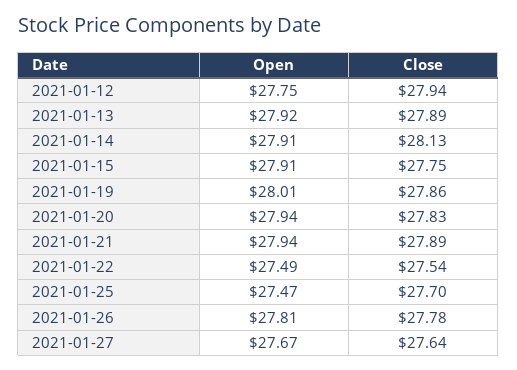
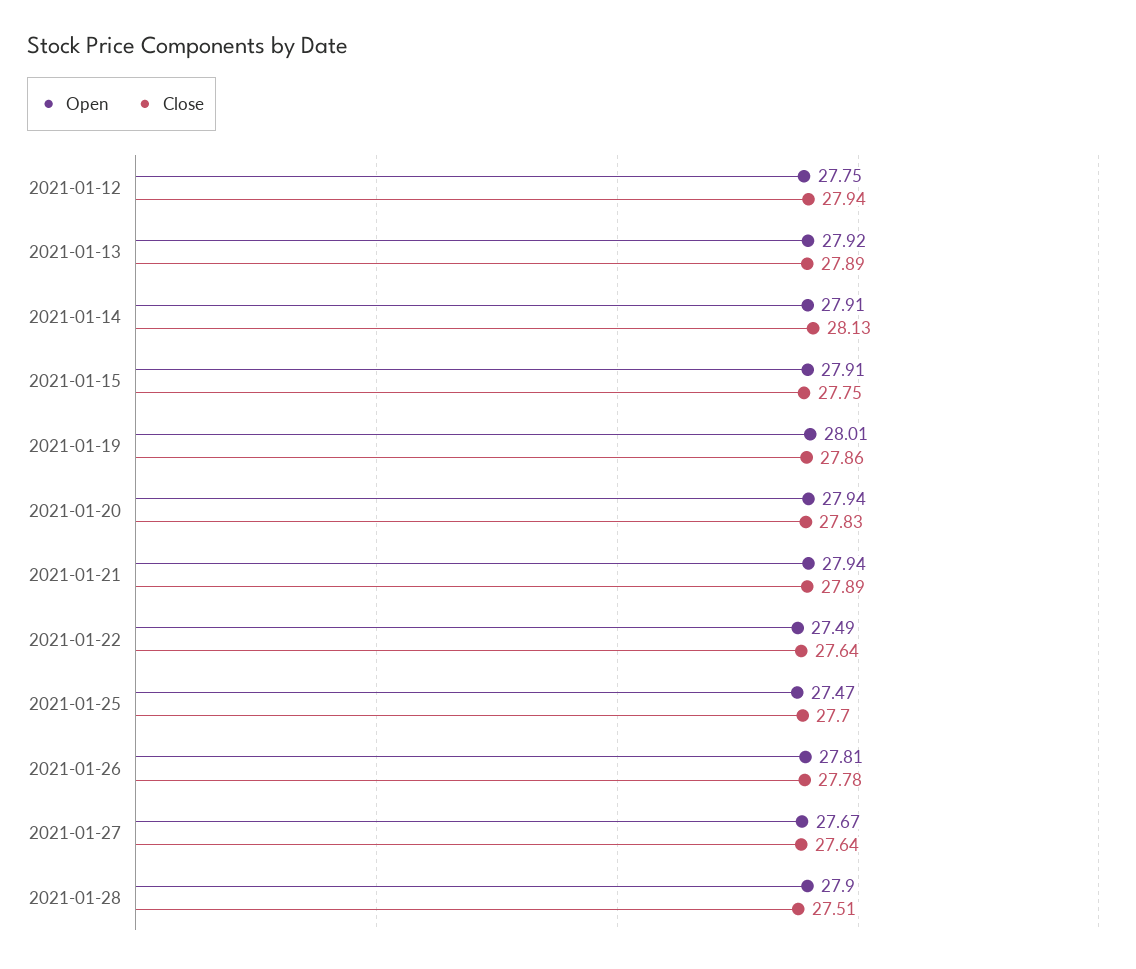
Close, 2021-01-22: 27.54 -> 27.64
Open, 2021-01-28: none -> 27.9
Close, 2021-01-28: none -> 27.51

